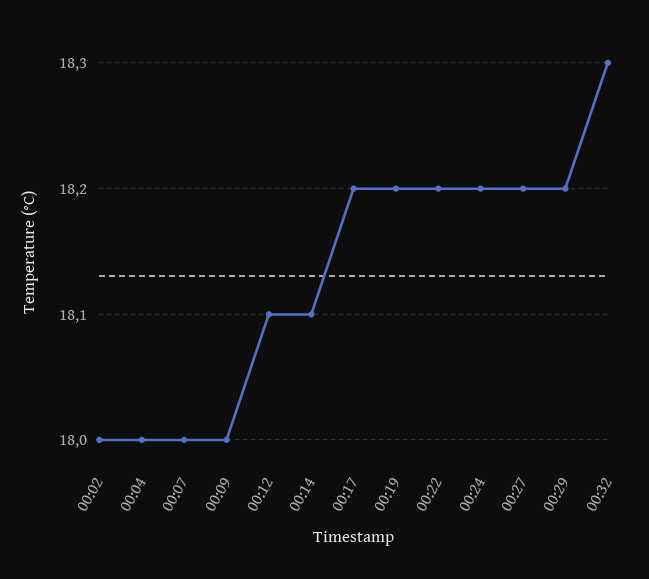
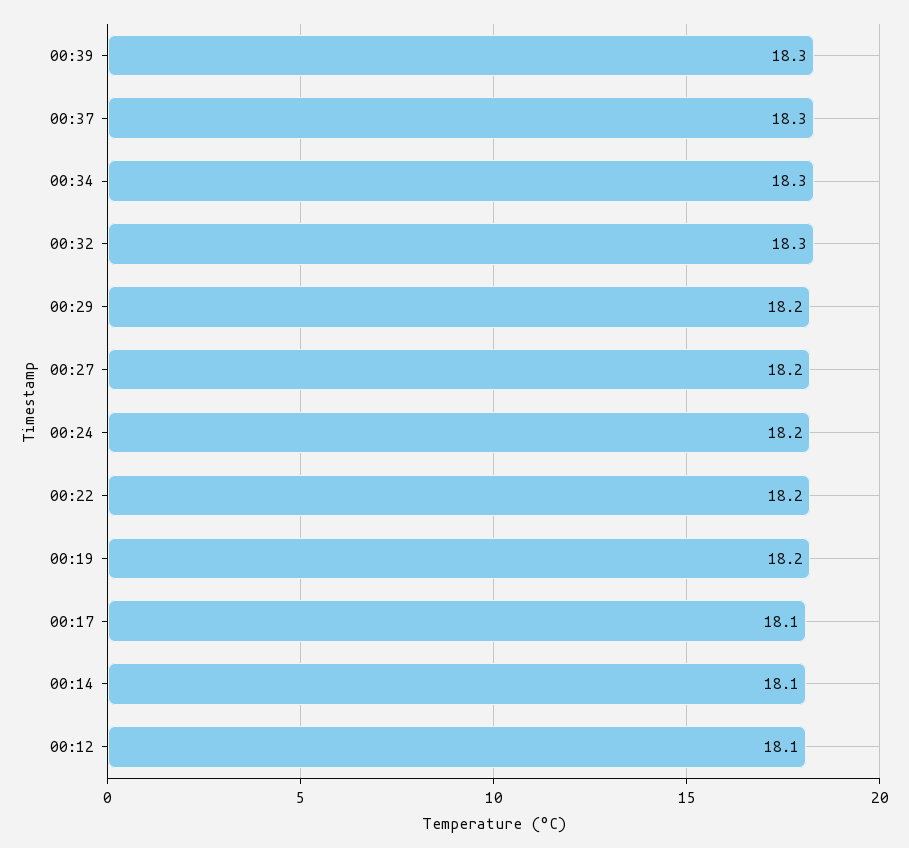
00:02: 18 -> none
00:04: 18 -> none
00:07: 18 -> none
00:09: 18 -> none
00:17: 18.2 -> 18.1
00:39: none -> 18.3
00:37: none -> 18.3
00:34: none -> 18.3

